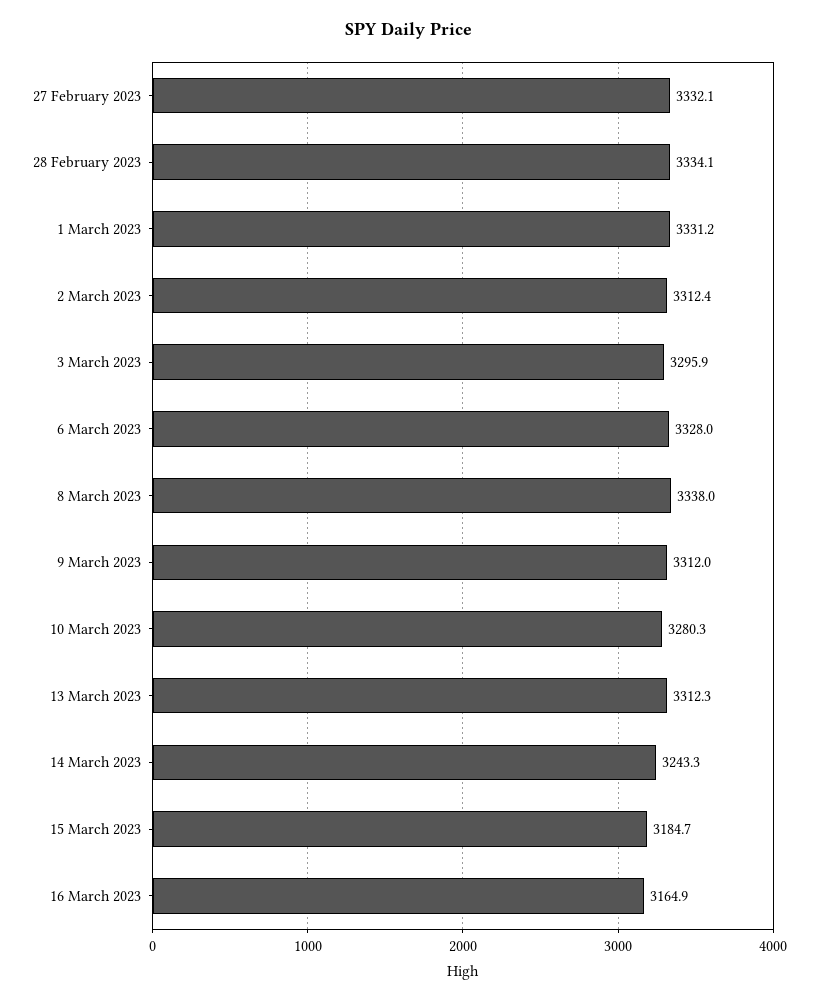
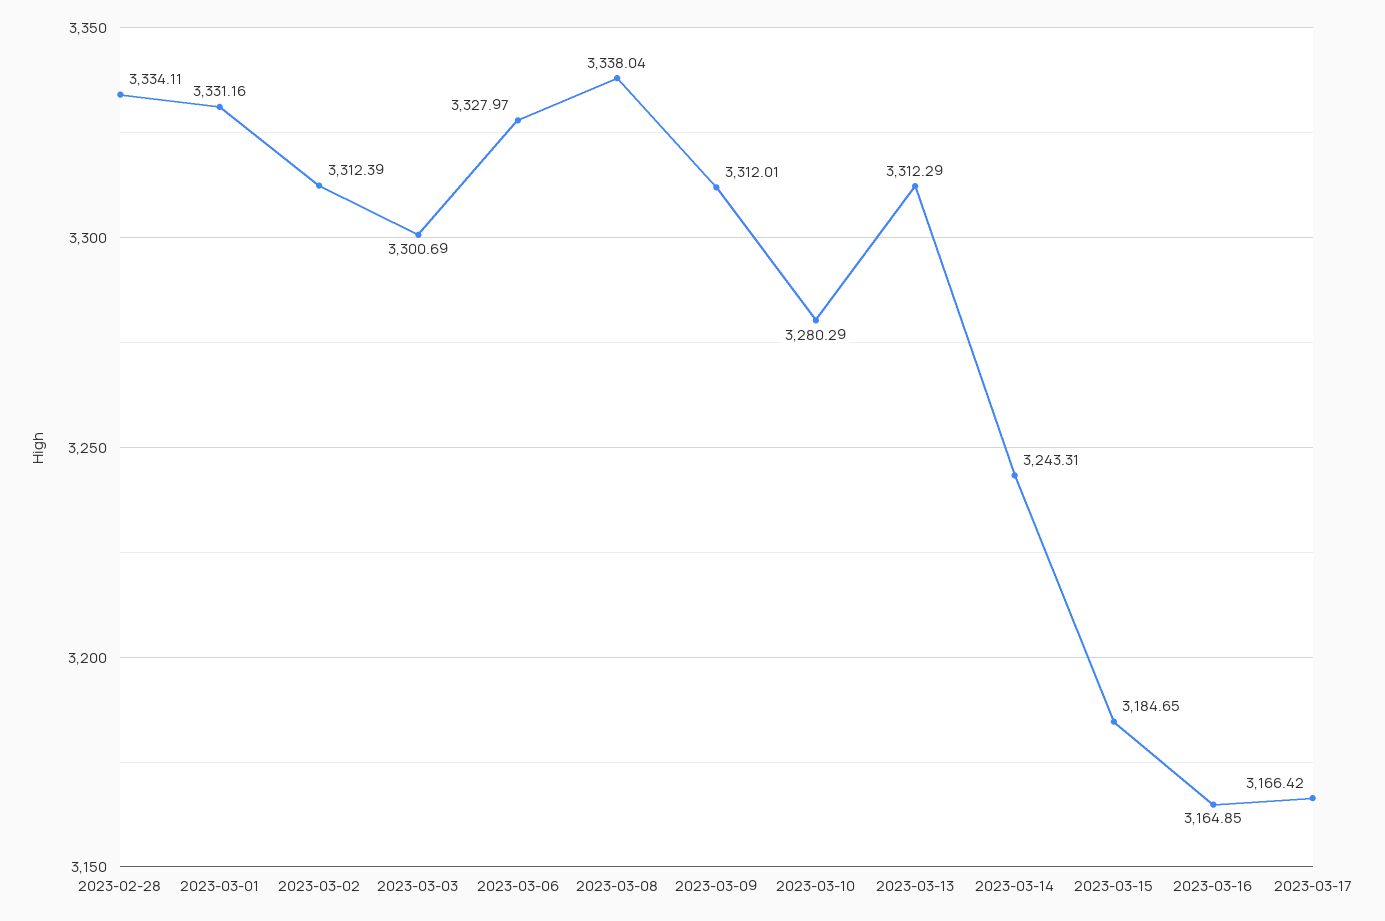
27 February 2023: 3332.1 -> none
3 March 2023: 3295.9 -> 3300.69
2023-03-17: none -> 3166.42

